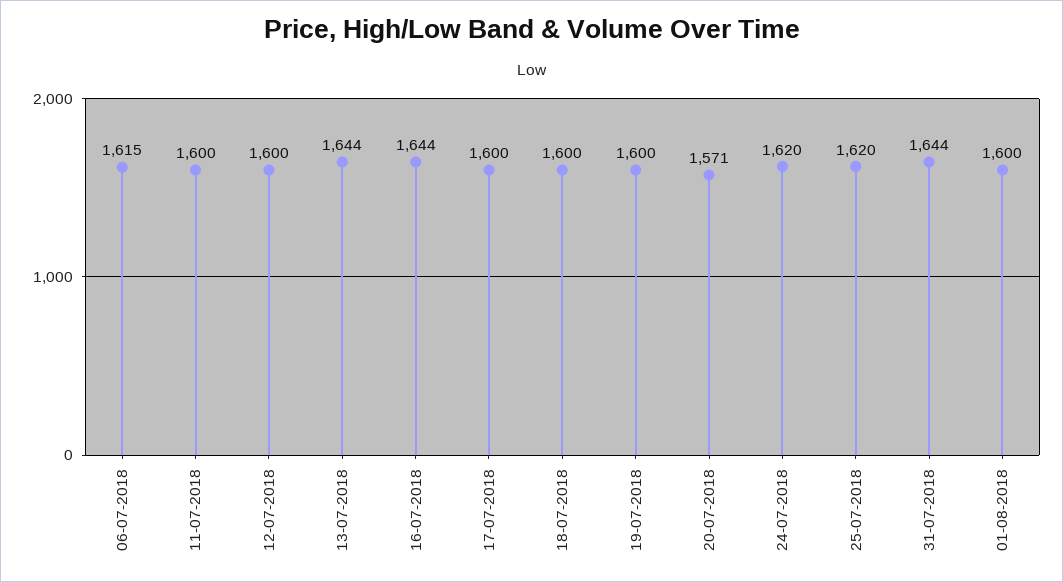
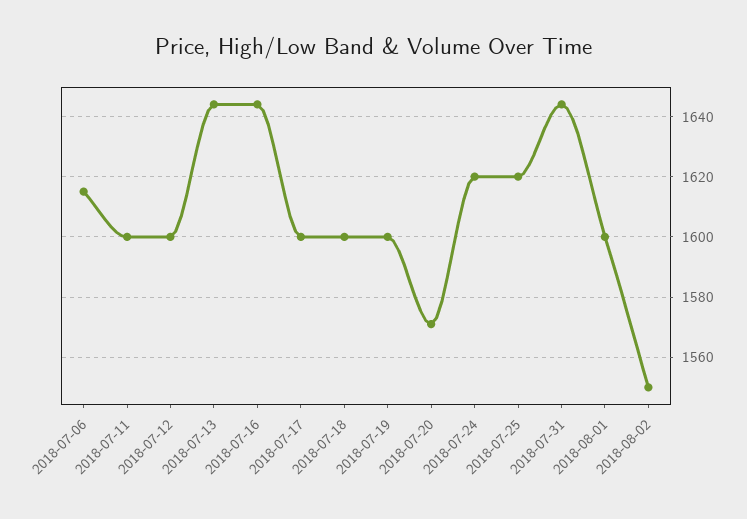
2018-08-02: none -> 1550

